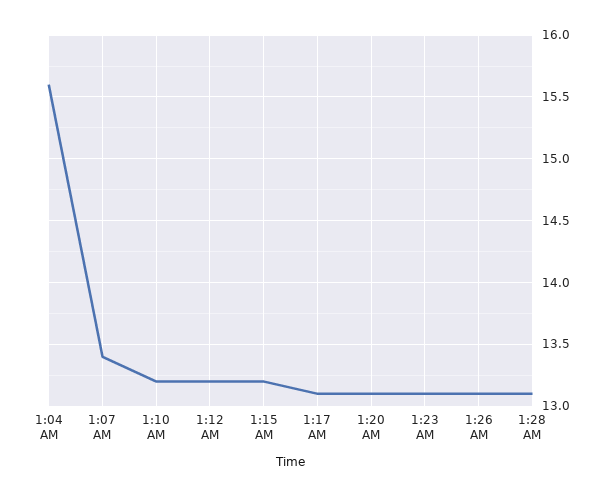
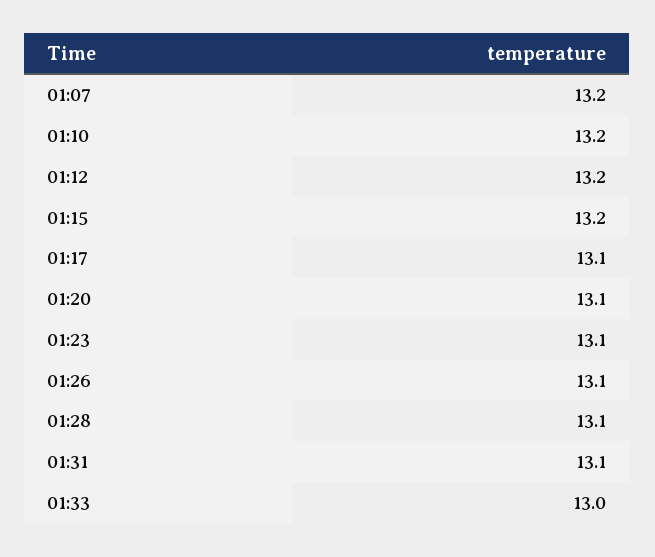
1:04 AM: 15.6 -> none
1:07 AM: 13.4 -> 13.2
01:31: none -> 13.1
01:33: none -> 13

